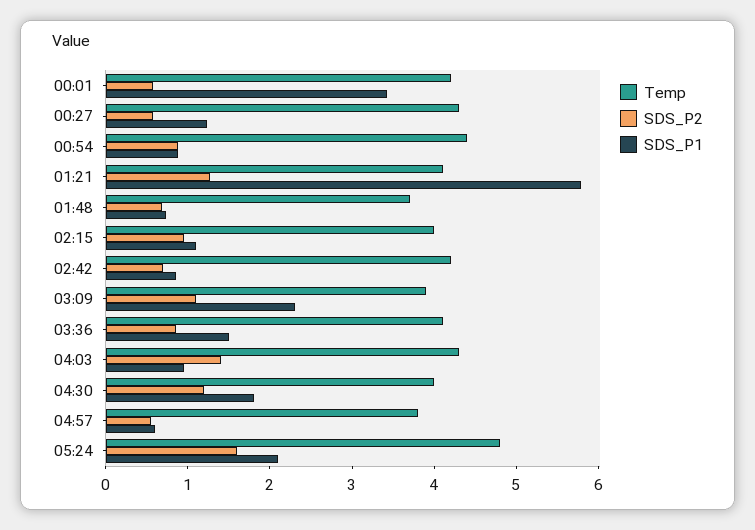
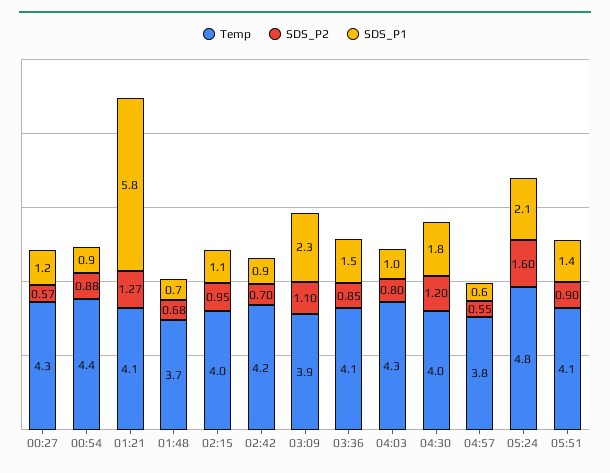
Temp, 00:01: 4.2 -> none
SDS_P2, 00:01: 0.6 -> none
SDS_P1, 00:01: 3.4 -> none
SDS_P2, 04:03: 1.4 -> 0.8
Temp, 05:51: none -> 4.1
SDS_P2, 05:51: none -> 0.9
SDS_P1, 05:51: none -> 1.4

